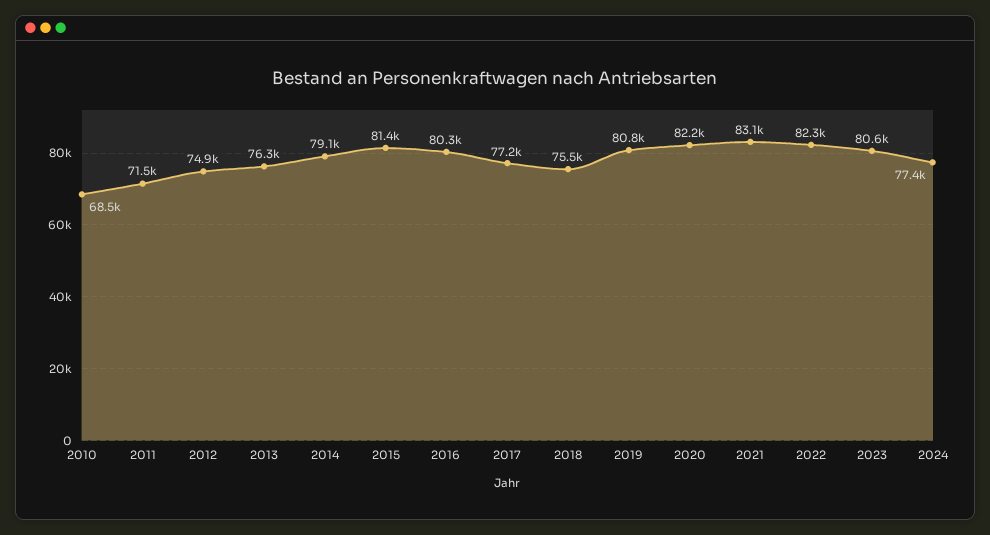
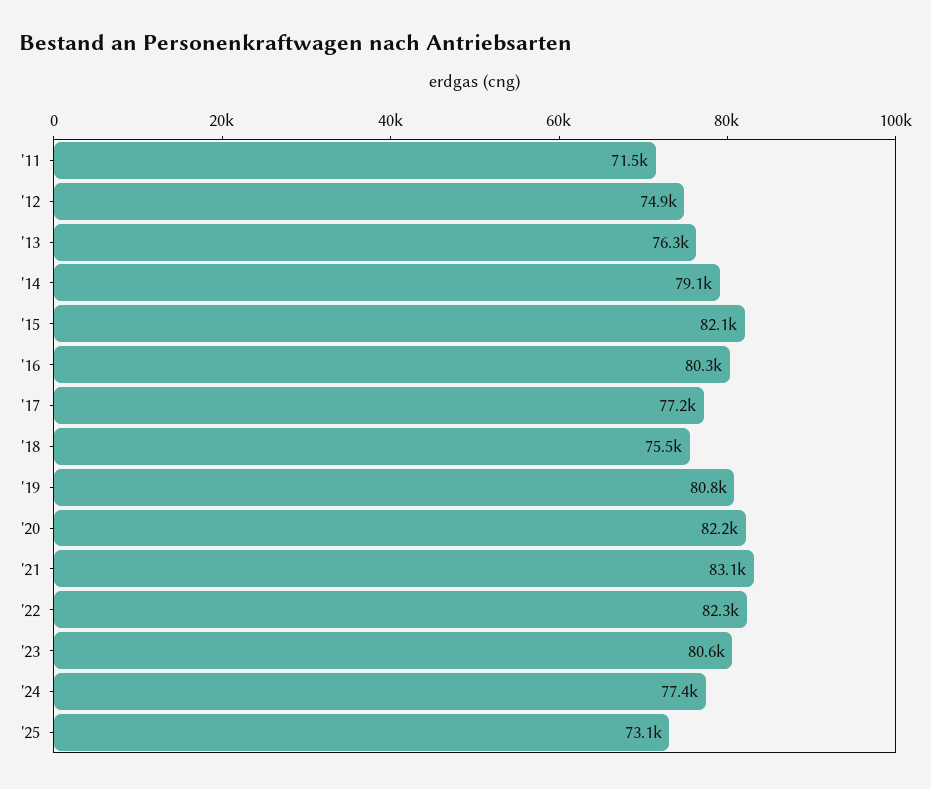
2010: 68500 -> none
2015: 81400 -> 82100
'25: none -> 73100

